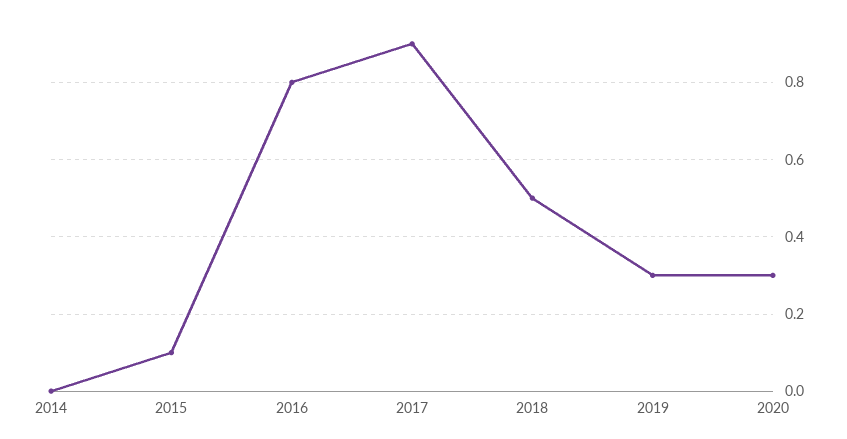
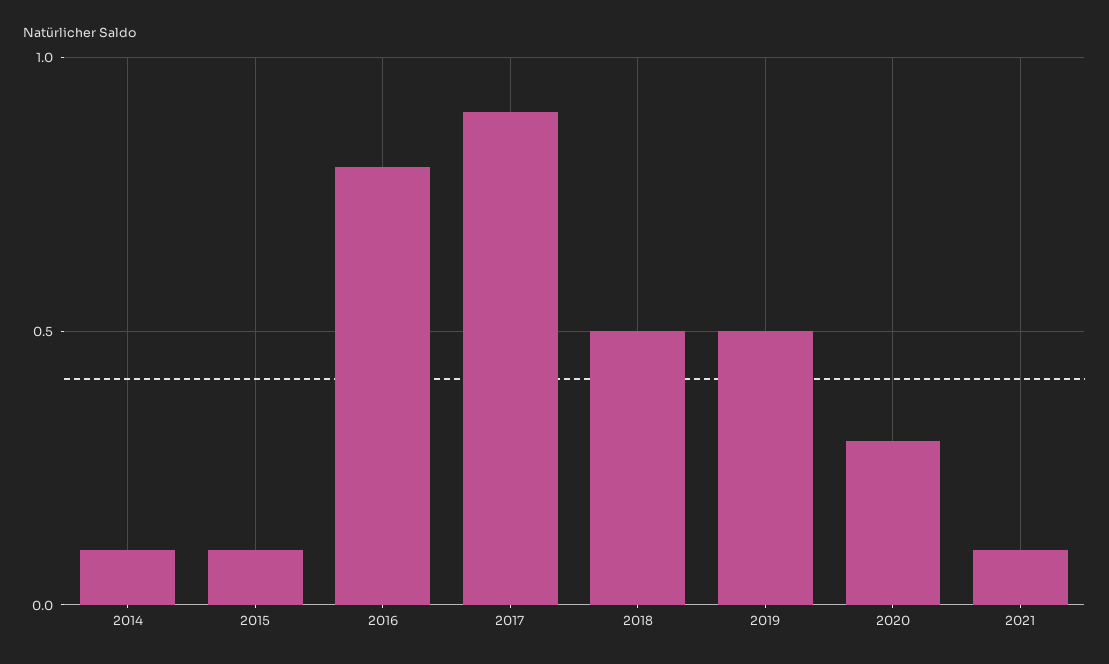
2014: 0 -> 0.1
2019: 0.3 -> 0.5
2021: none -> 0.1

